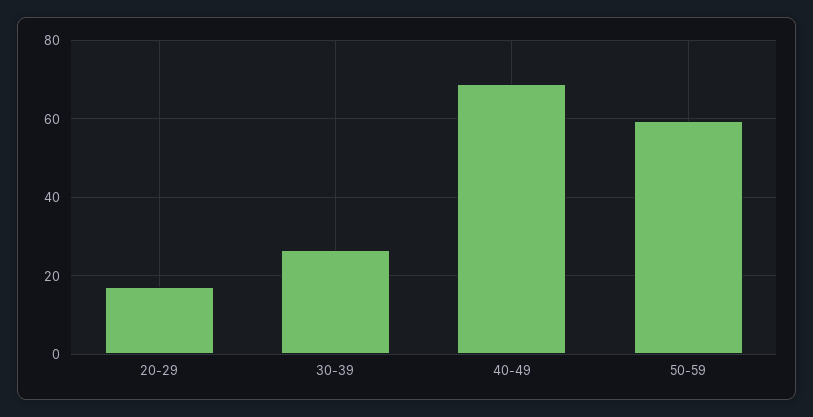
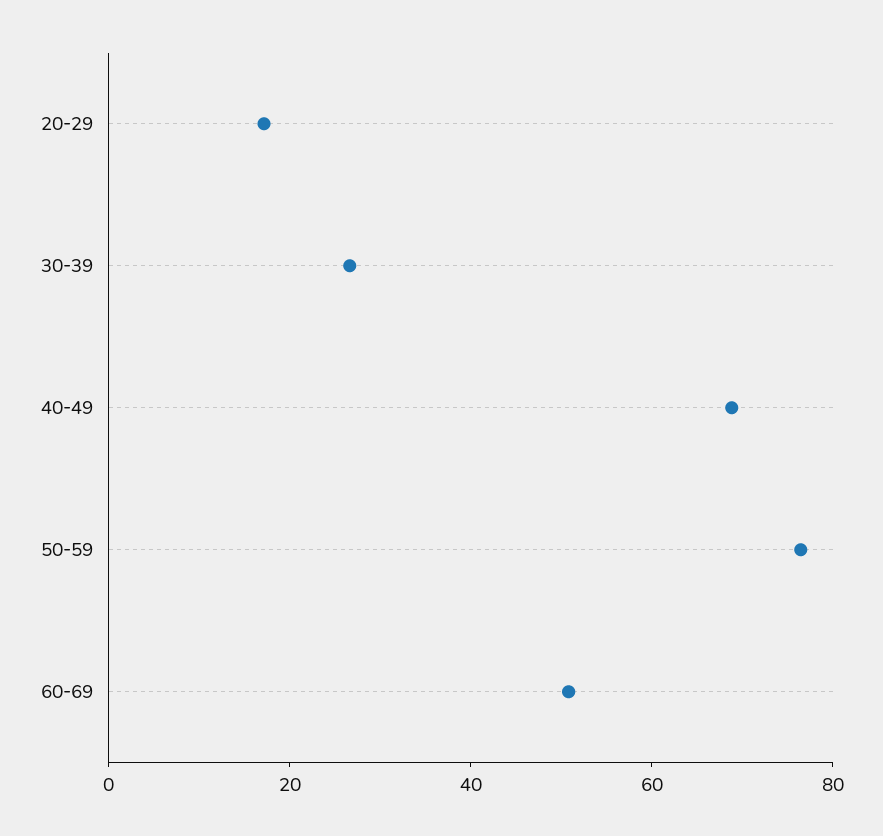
50-59: 60 -> 75
60-69: none -> 50

